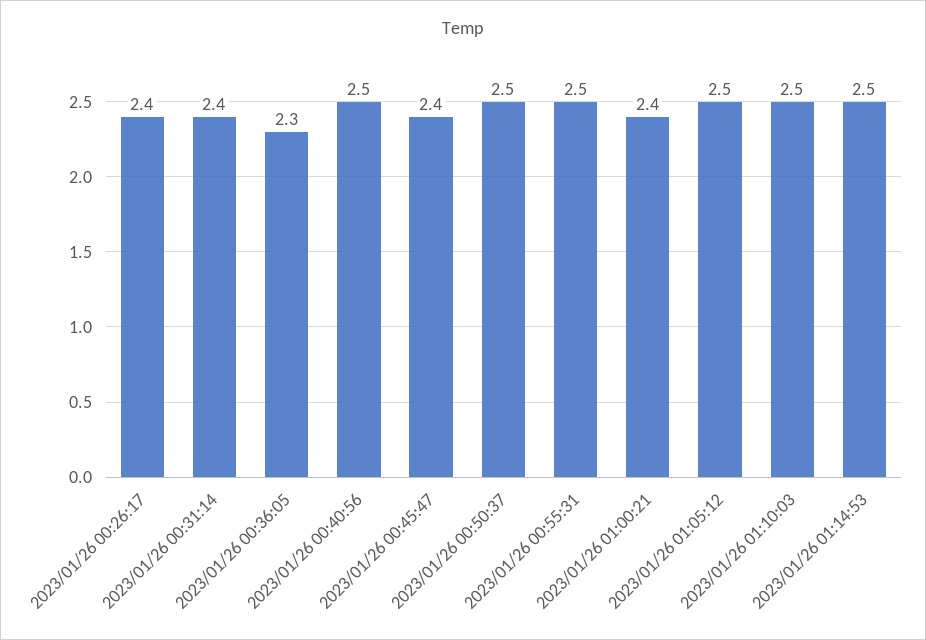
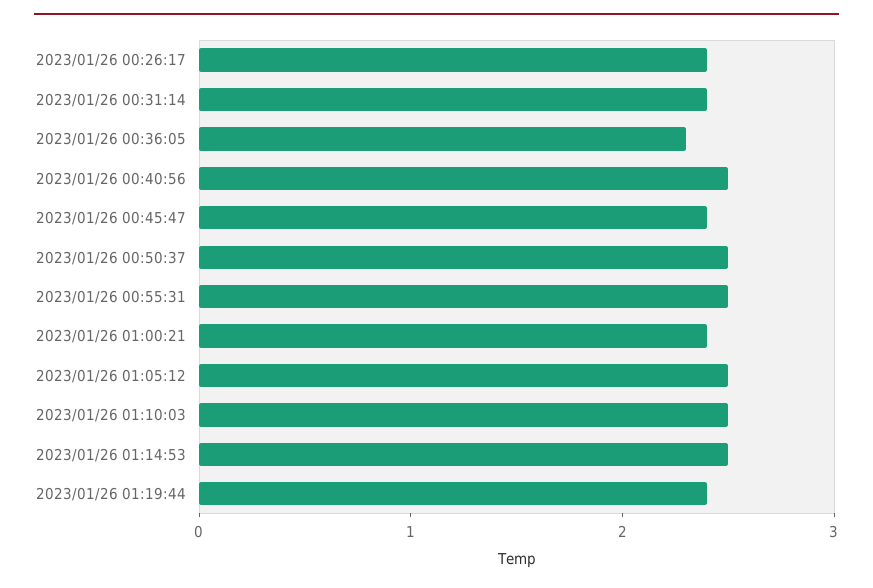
2023/01/26 01:19:44: none -> 2.4

